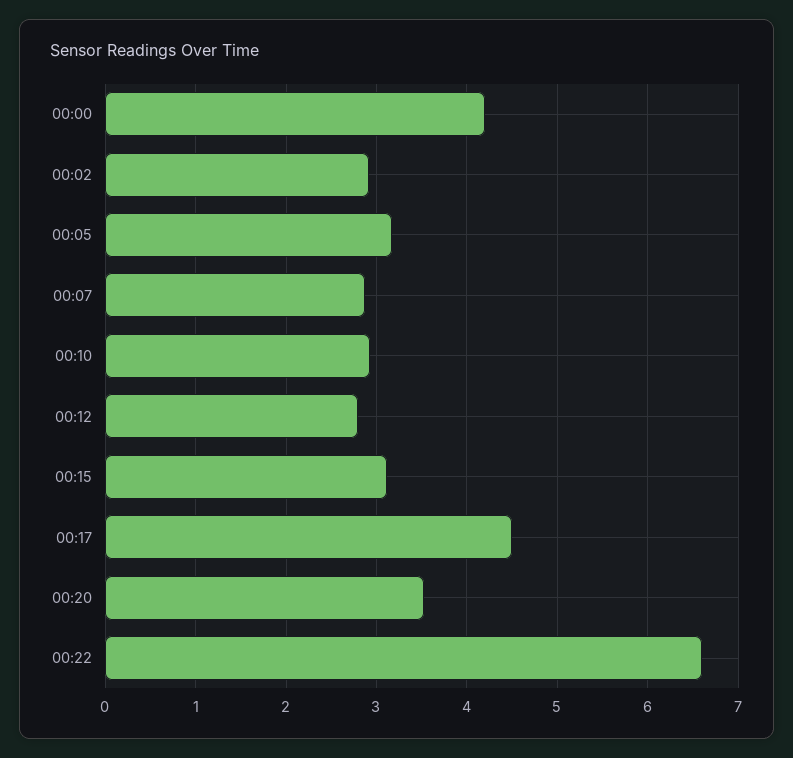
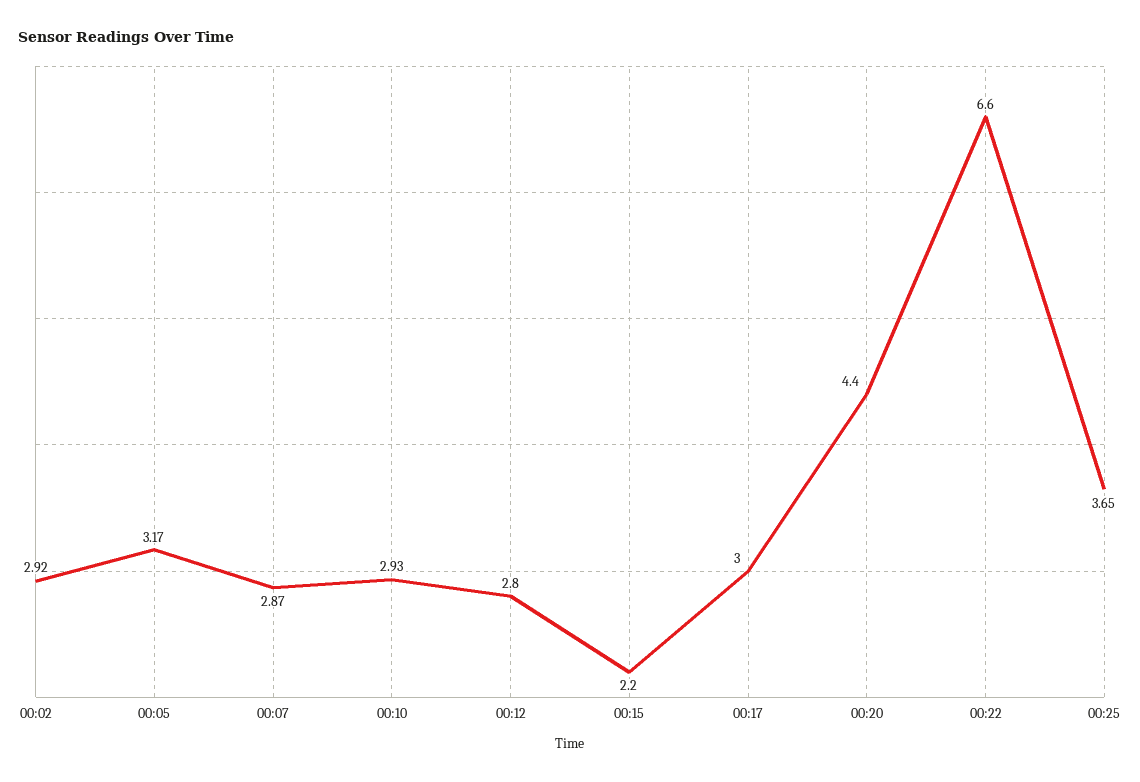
00:00: 4.2 -> none
00:15: 3.1 -> 2.2
00:17: 4.5 -> 3
00:20: 3.5 -> 4.4
00:25: none -> 3.65

